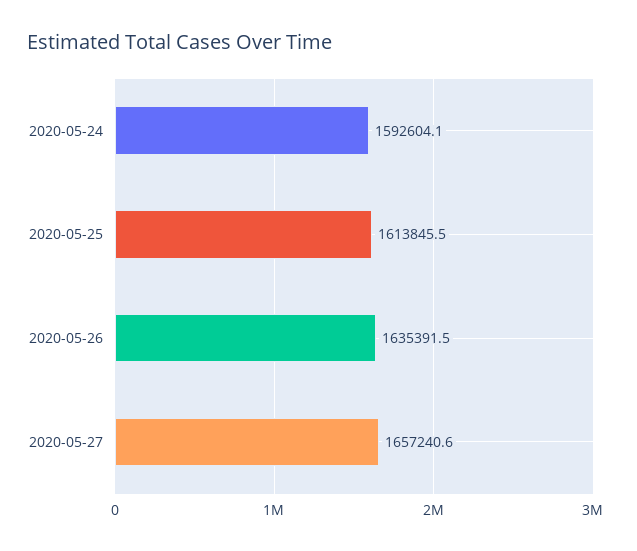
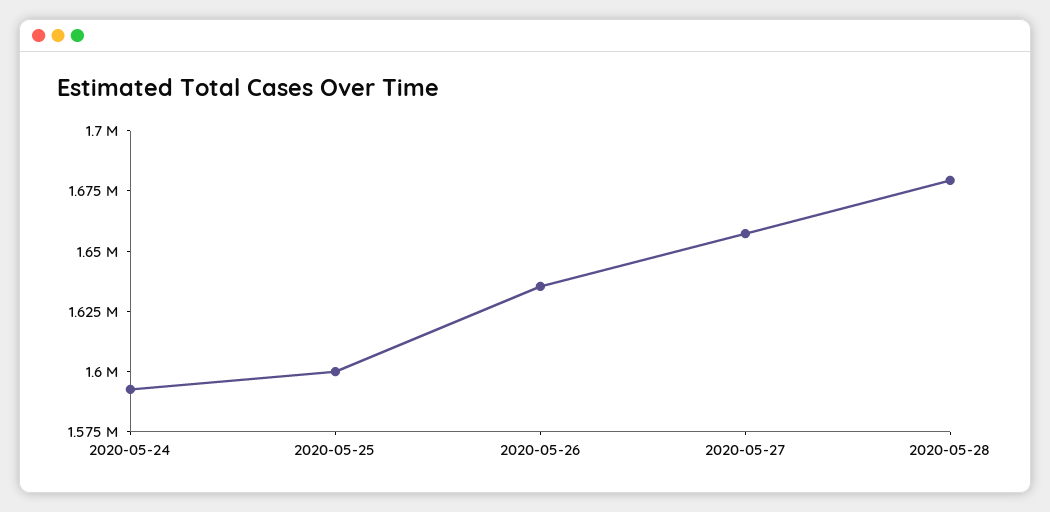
2020-05-25: 1613845.5 -> 1600000
2020-05-28: none -> 1680000

